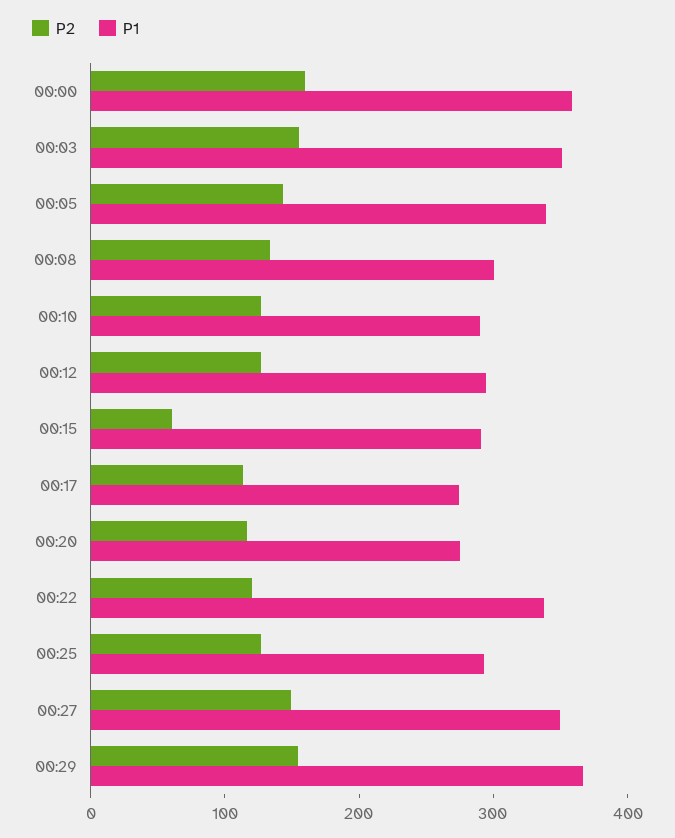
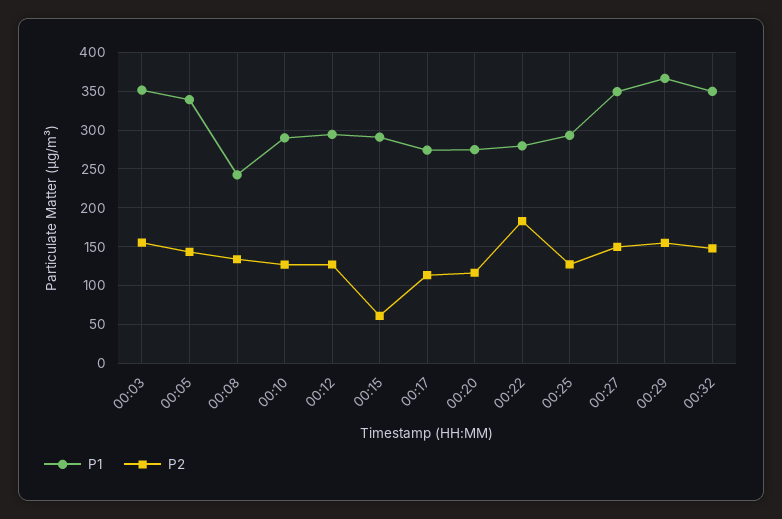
P2, 00:00: 160 -> none
P1, 00:00: 360 -> none
P1, 00:08: 300 -> 240
P2, 00:22: 120 -> 180
P1, 00:22: 340 -> 280
P1, 00:32: none -> 350
P2, 00:32: none -> 150

